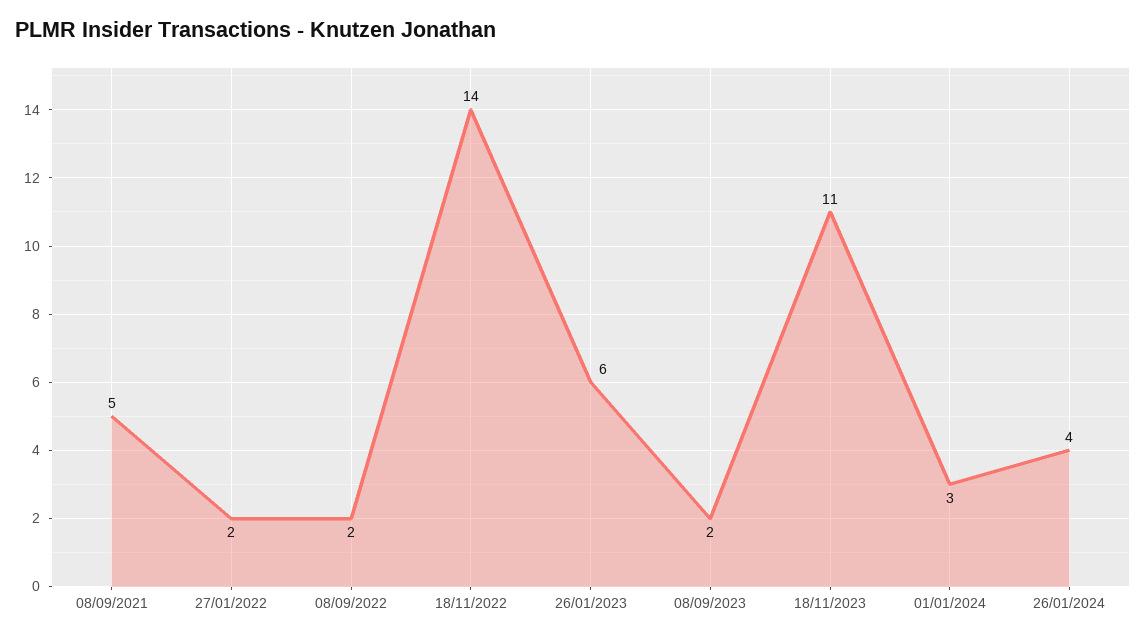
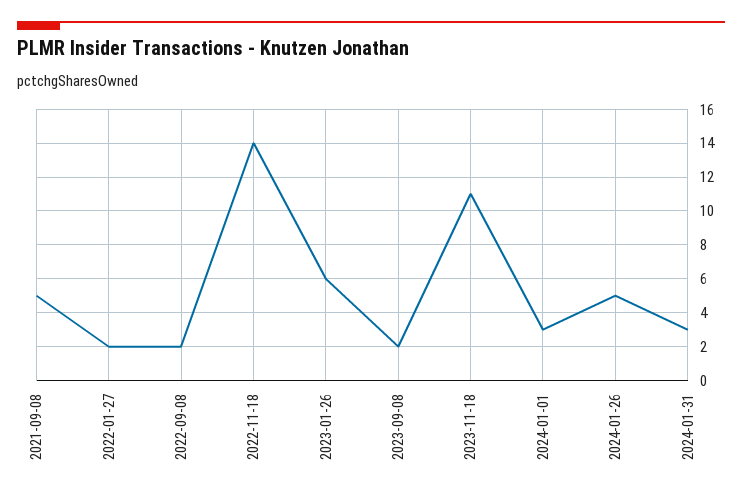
26/01/2024: 4 -> 5
2024-01-31: none -> 3

